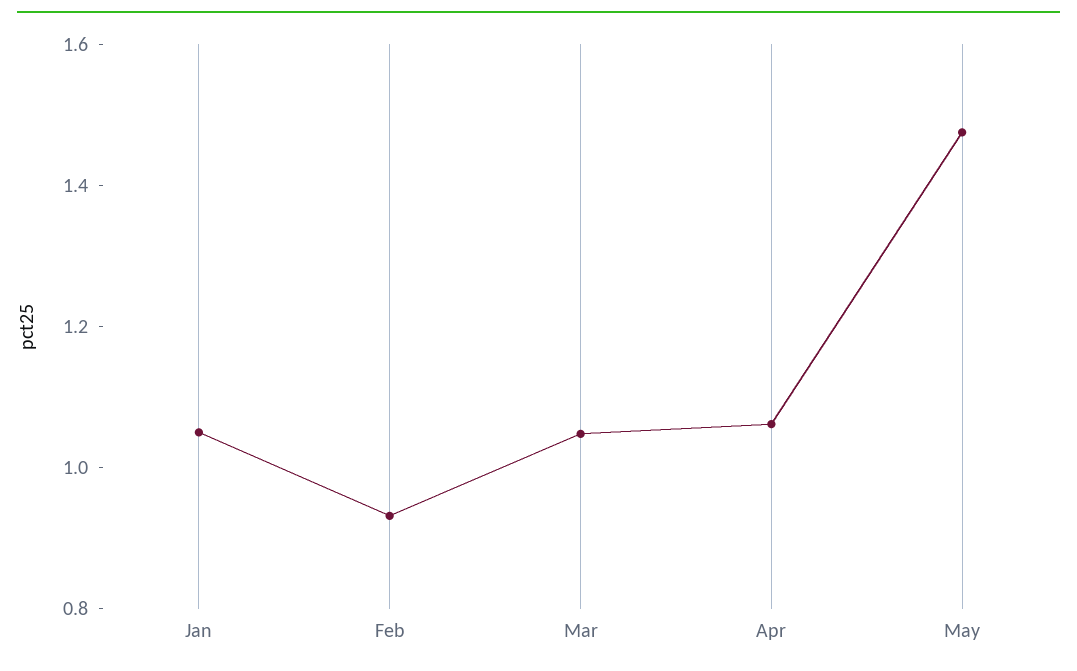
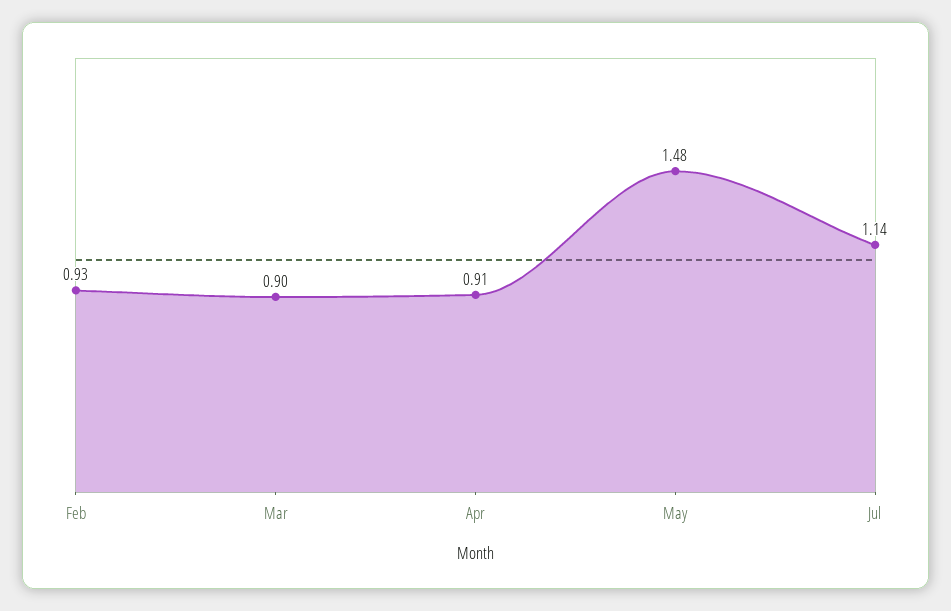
Jan: 1.05 -> none
Mar: 1.05 -> 0.9
Apr: 1.05 -> 0.91
Jul: none -> 1.14

